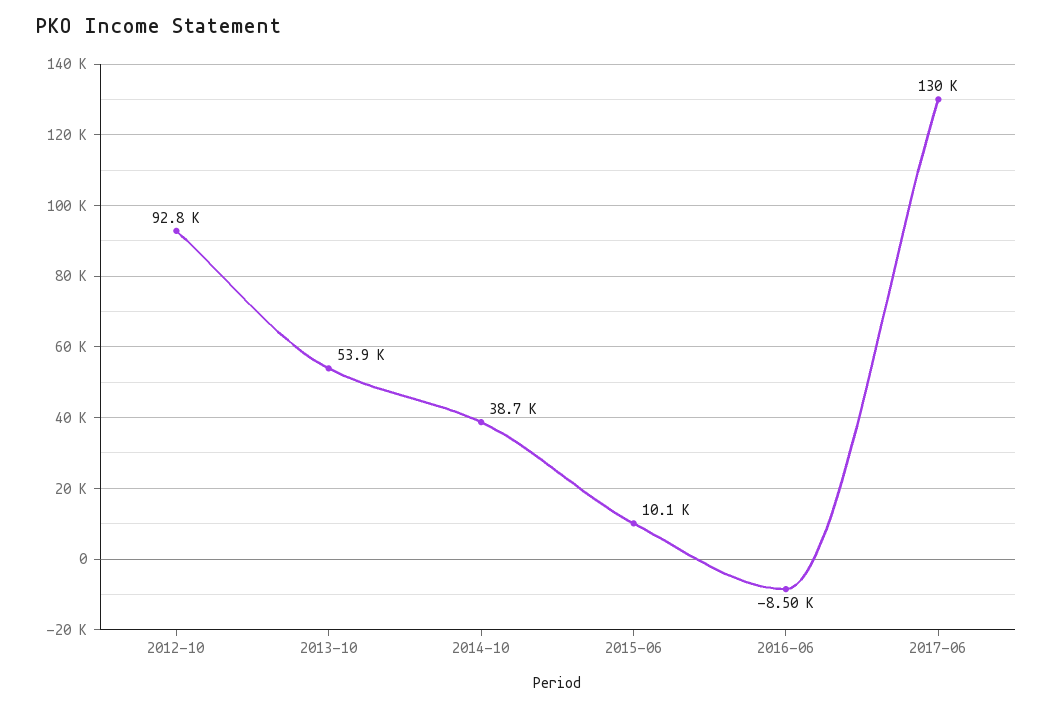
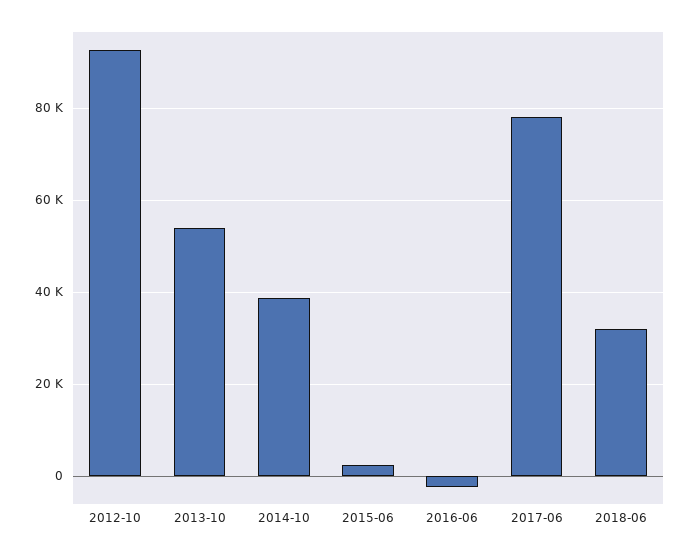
2015-06: 10100 -> 2000
2016-06: -8500 -> -2000
2017-06: 130000 -> 78000
2018-06: none -> 32000

